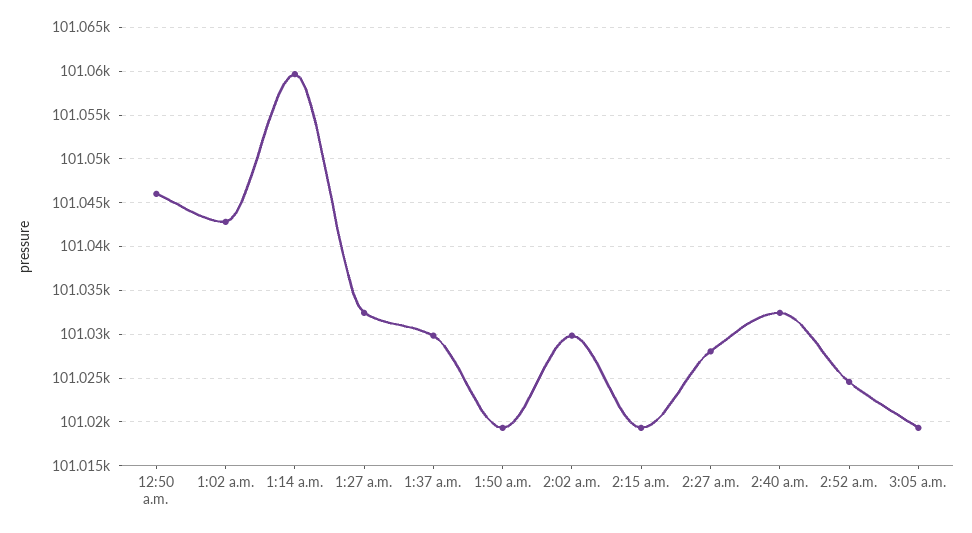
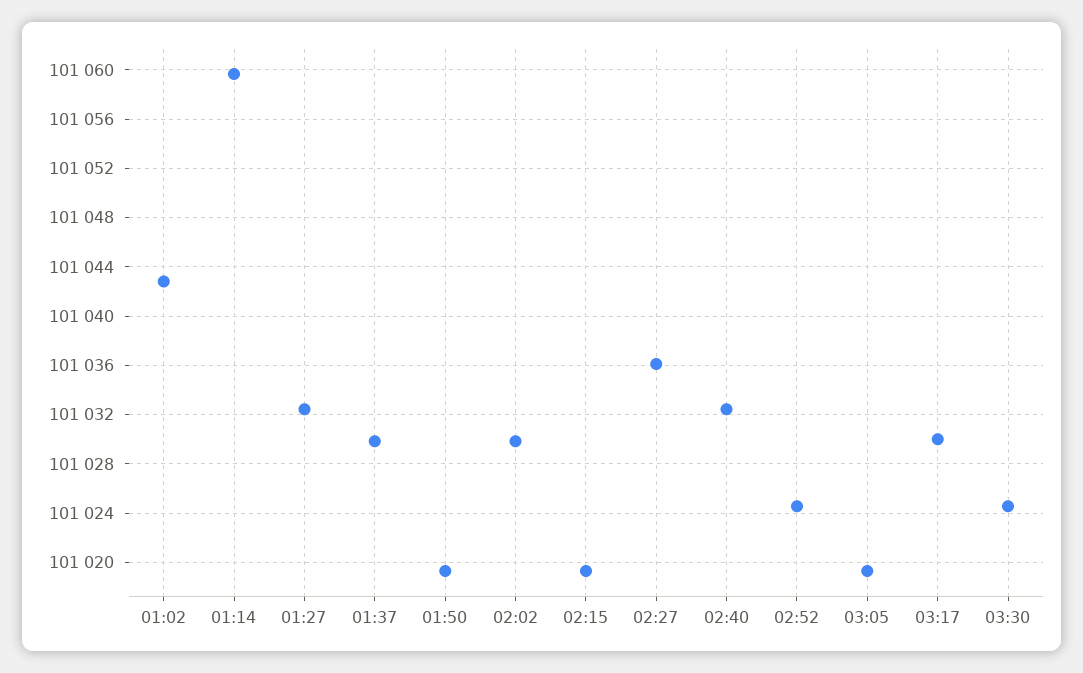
12:50 a.m.: 101046 -> none
2:27 a.m.: 101028 -> 101036
03:17: none -> 101030
03:30: none -> 101024.5

